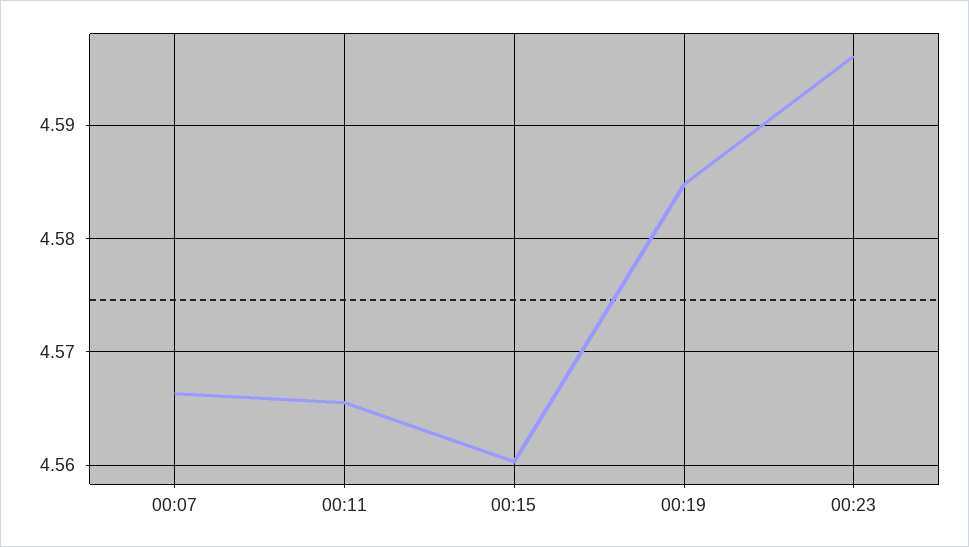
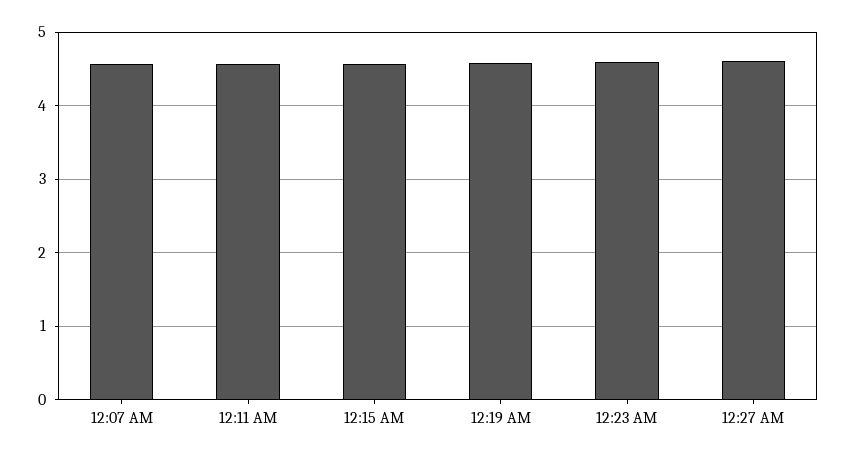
12:27 AM: none -> 4.6

